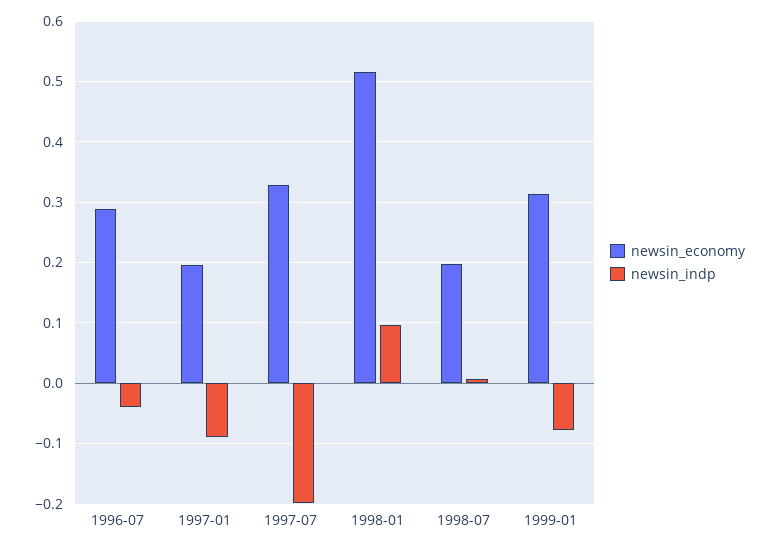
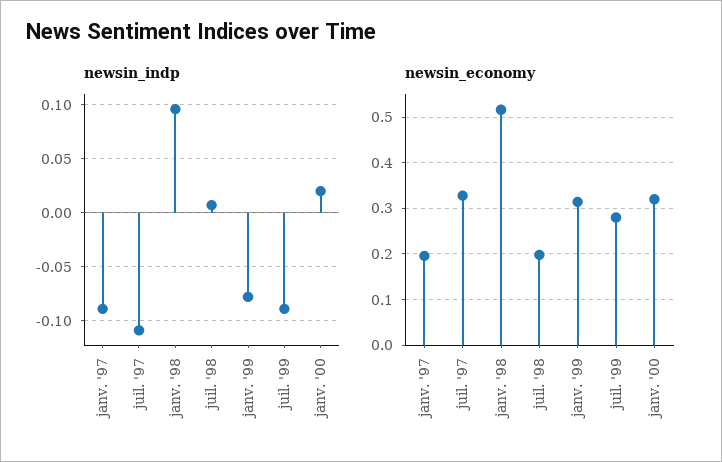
newsin_economy, 1996-07: 0.29 -> none
newsin_indp, 1996-07: -0.04 -> none
newsin_indp, 1997-07: -0.2 -> -0.11
newsin_indp, juil. '99: none -> -0.09
newsin_indp, janv. '00: none -> 0.02
newsin_economy, juil. '99: none -> 0.28
newsin_economy, janv. '00: none -> 0.32

